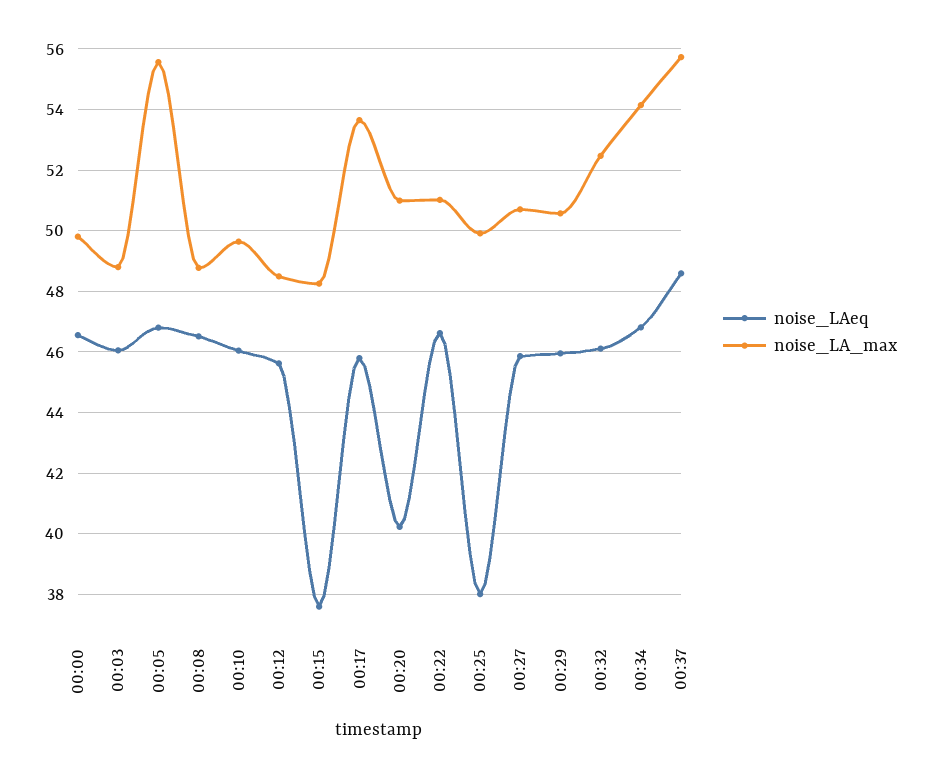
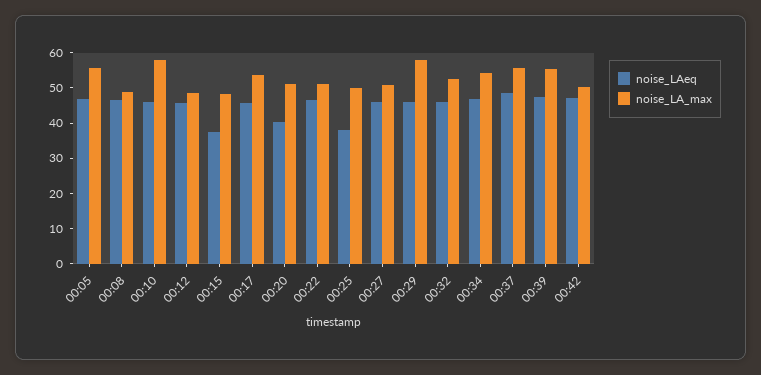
noise_LAeq, 00:00: 46.6 -> none
noise_LA_max, 00:00: 49.8 -> none
noise_LAeq, 00:03: 46 -> none
noise_LA_max, 00:03: 48.8 -> none
noise_LA_max, 00:10: 49.6 -> 57.5
noise_LA_max, 00:29: 50.6 -> 57.5
noise_LAeq, 00:39: none -> 47.5
noise_LA_max, 00:39: none -> 55
noise_LAeq, 00:42: none -> 47.5
noise_LA_max, 00:42: none -> 50

